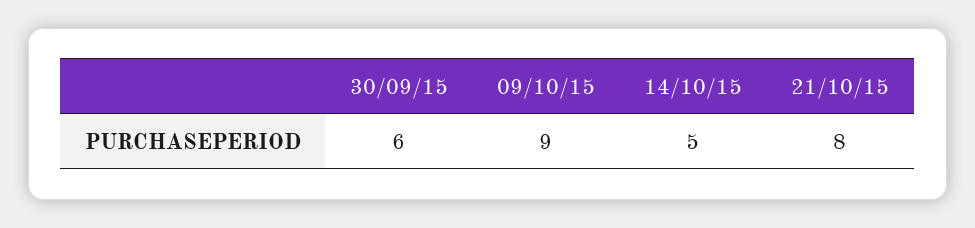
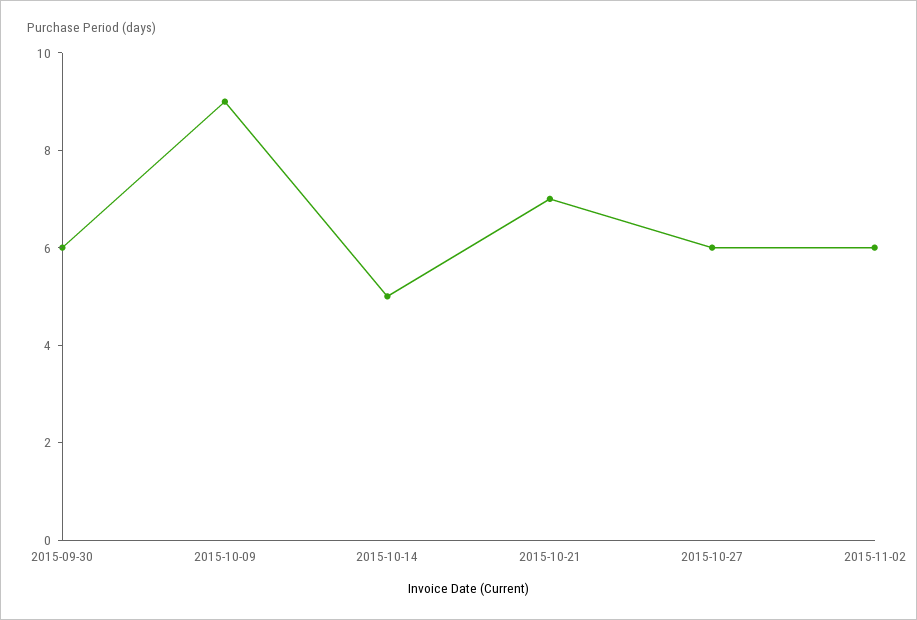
21/10/15: 8 -> 7
2015-10-27: none -> 6
2015-11-02: none -> 6

